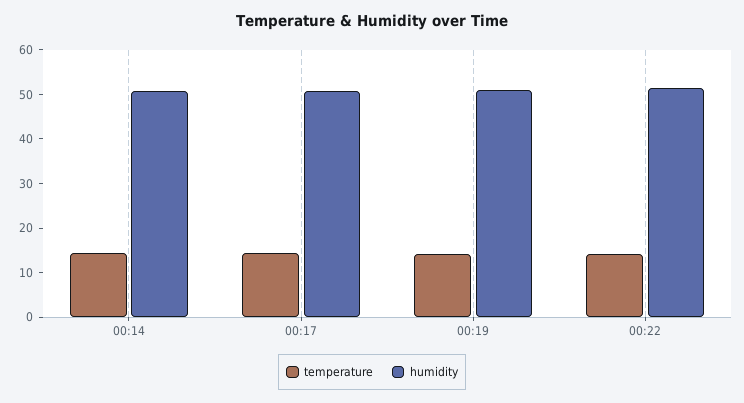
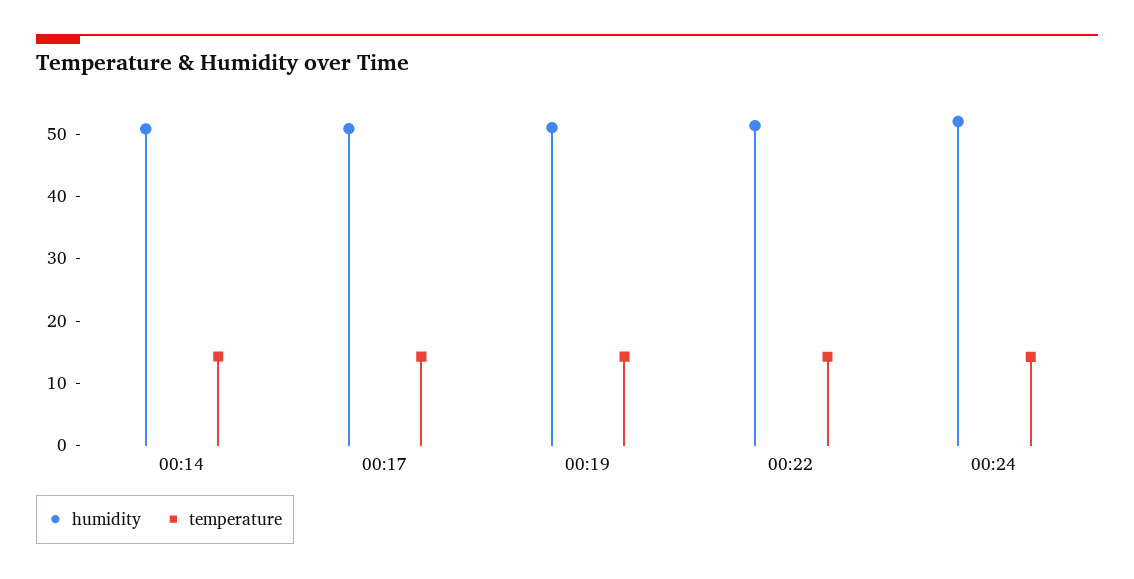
humidity, 00:24: none -> 52
temperature, 00:24: none -> 14

